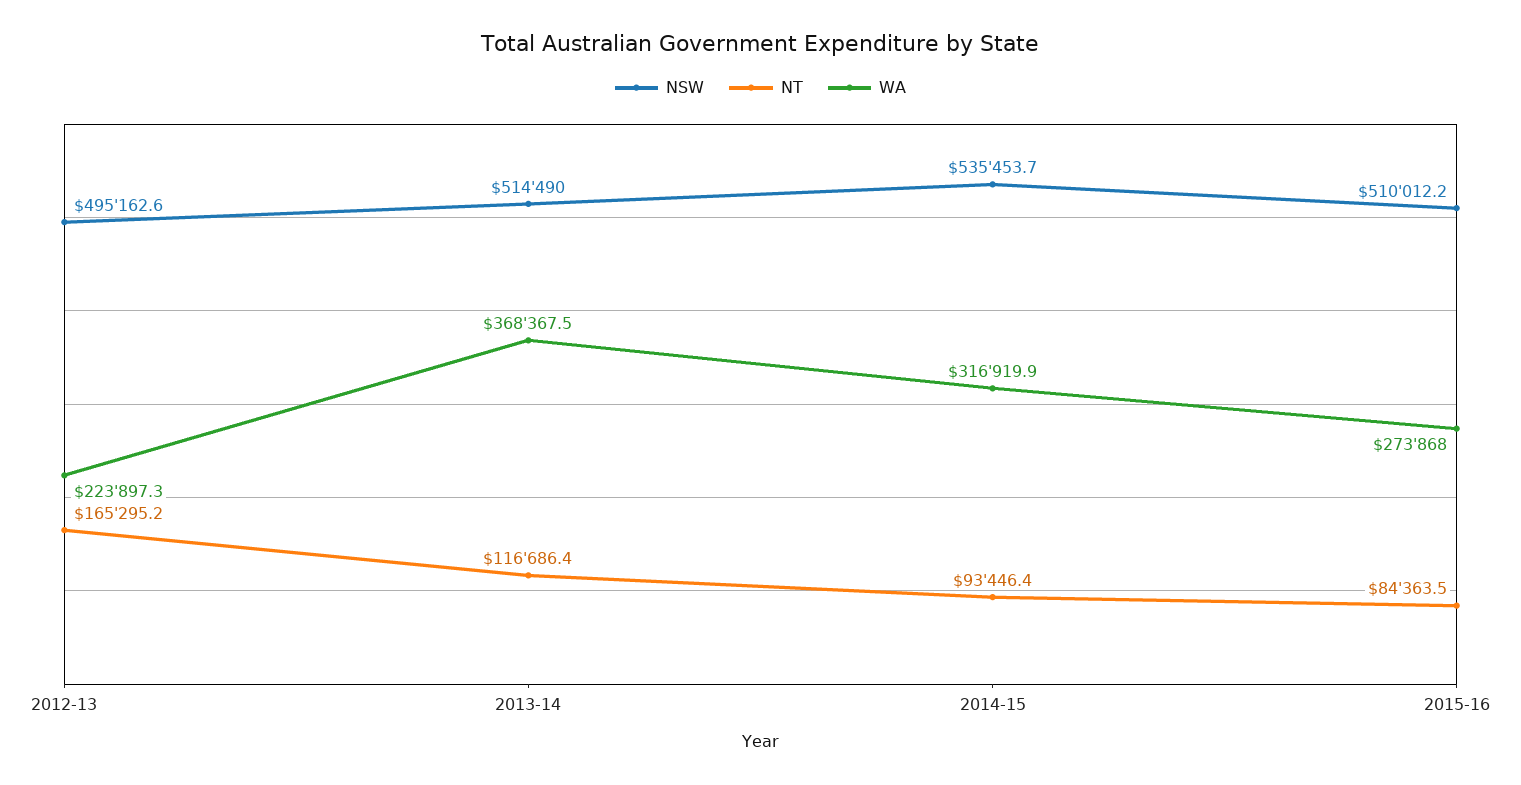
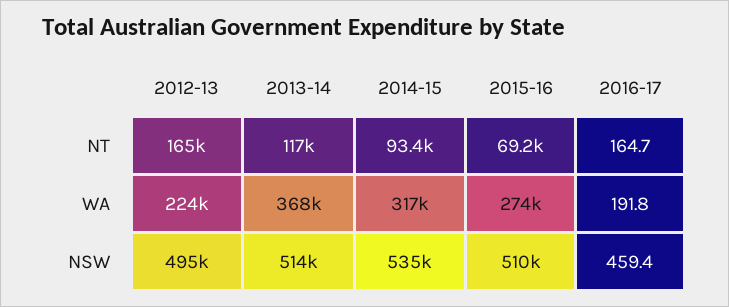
NT, 2015-16: 84363.5 -> 69200
NT, 2016-17: none -> 164.7
WA, 2016-17: none -> 191.8
NSW, 2016-17: none -> 459.4

